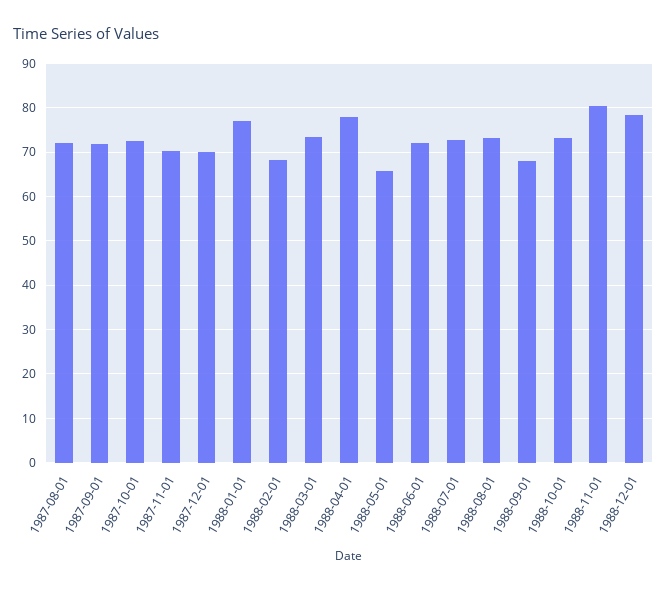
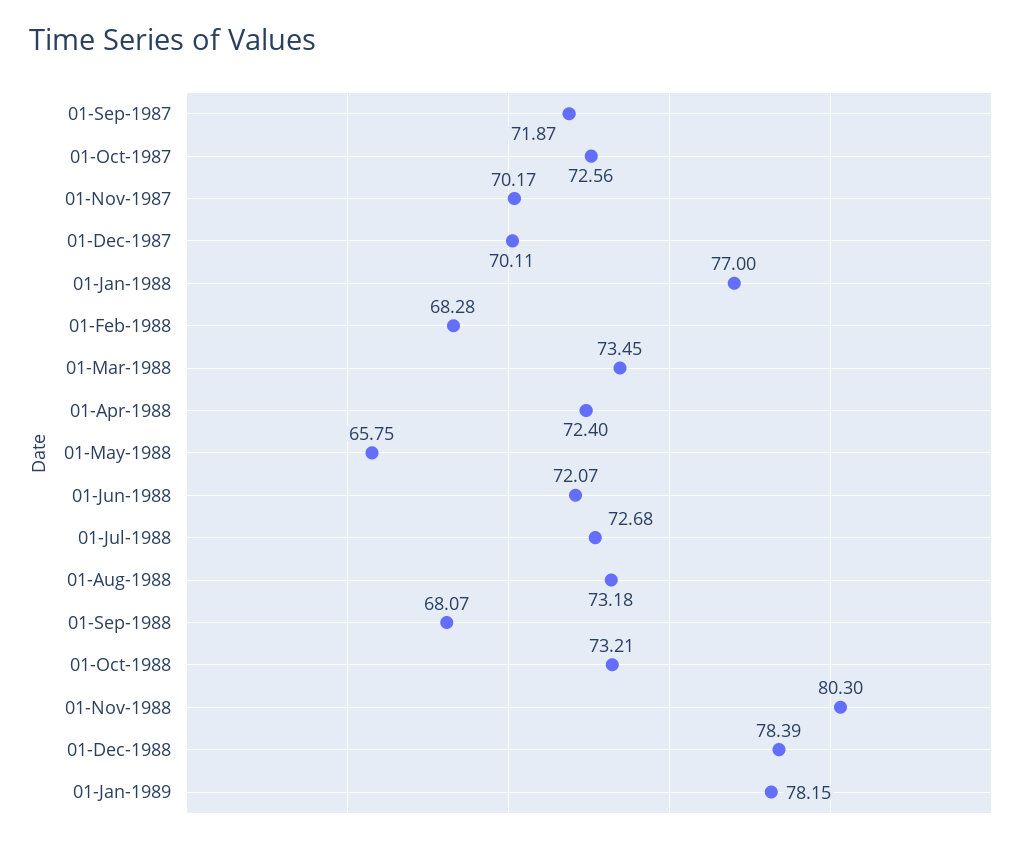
1987-08-01: 72 -> none
1988-04-01: 78 -> 72.4
01-Jan-1989: none -> 78.15

